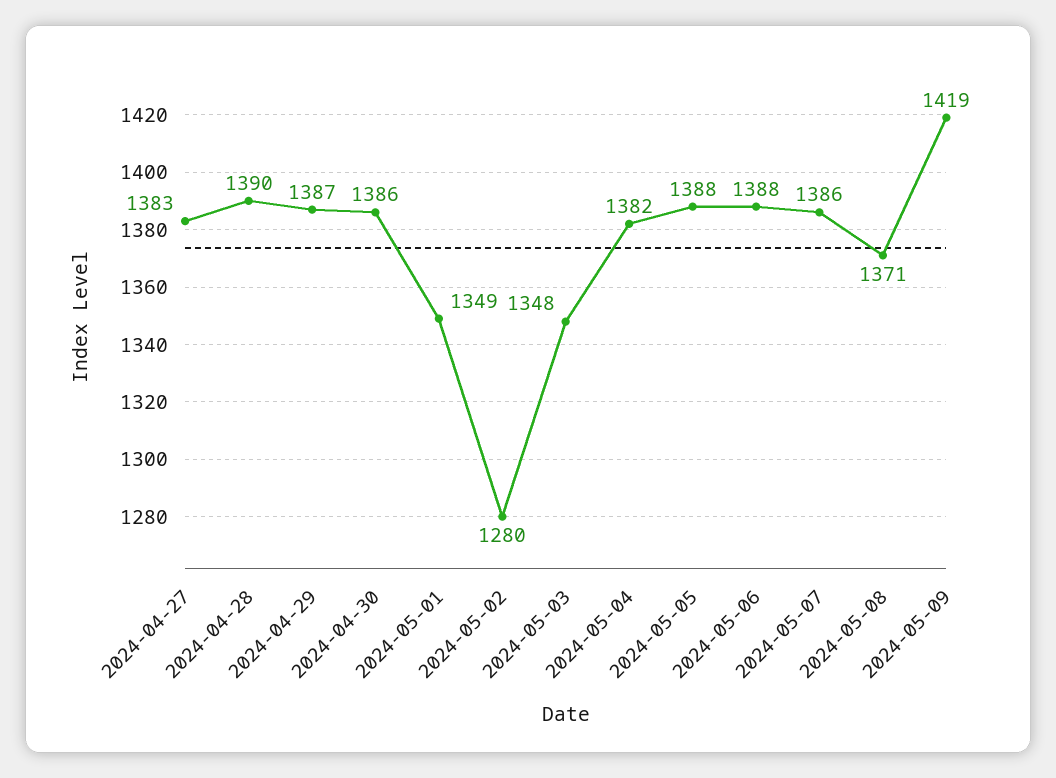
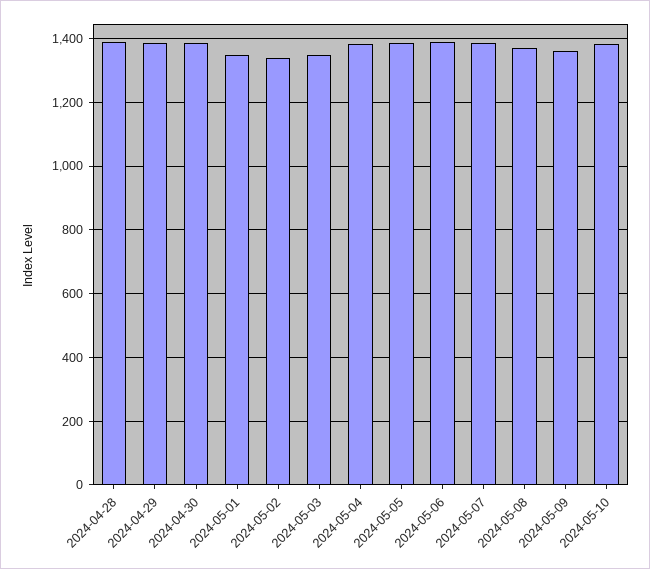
2024-04-27: 1383 -> none
2024-05-02: 1280 -> 1340
2024-05-09: 1419 -> 1360
2024-05-10: none -> 1380

